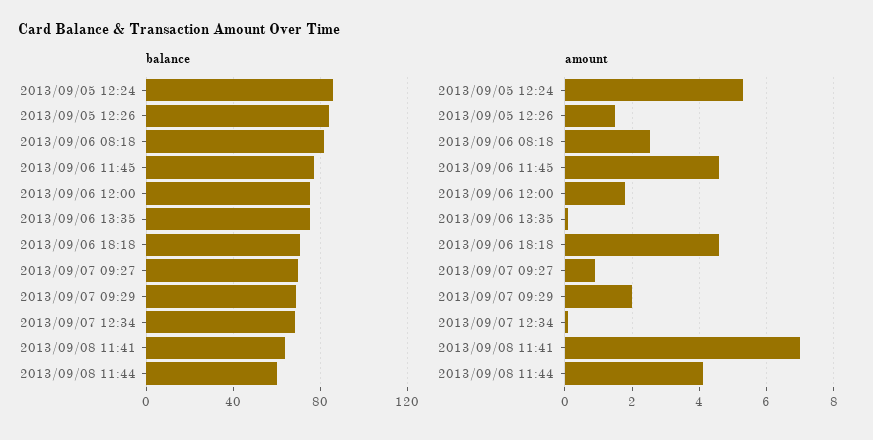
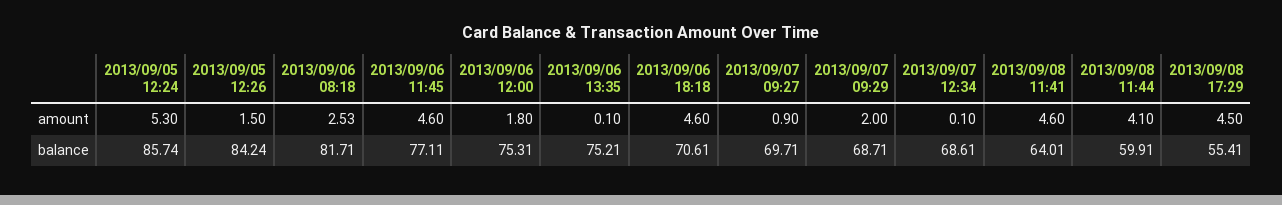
amount, 2013/09/08 11:41: 7 -> 4.6
amount, 2013/09/08 17:29: none -> 4.5
balance, 2013/09/08 17:29: none -> 55.41

